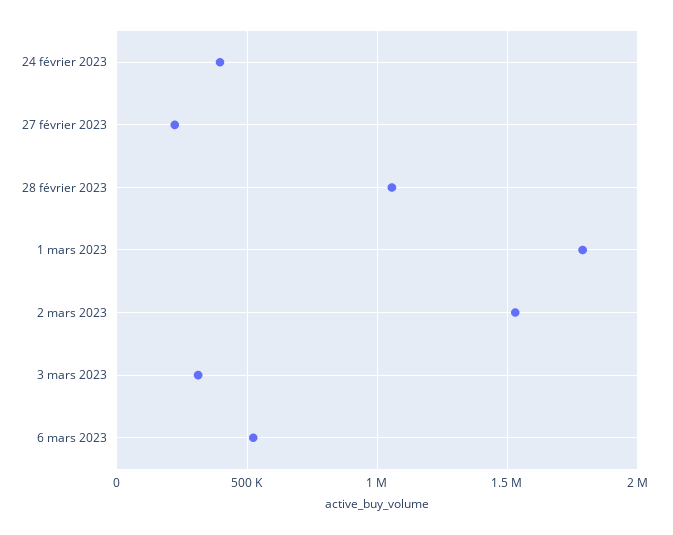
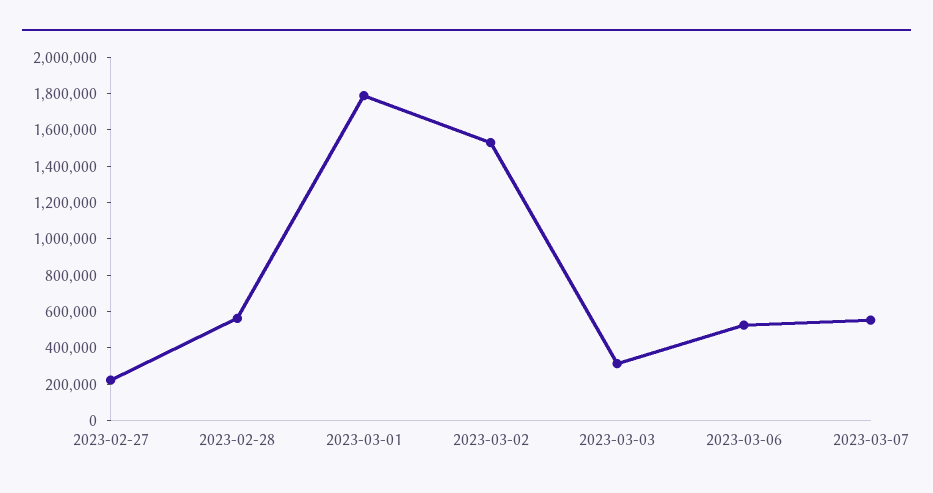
24 février 2023: 400000 -> none
28 février 2023: 1050000 -> 550000
2023-03-07: none -> 550000

